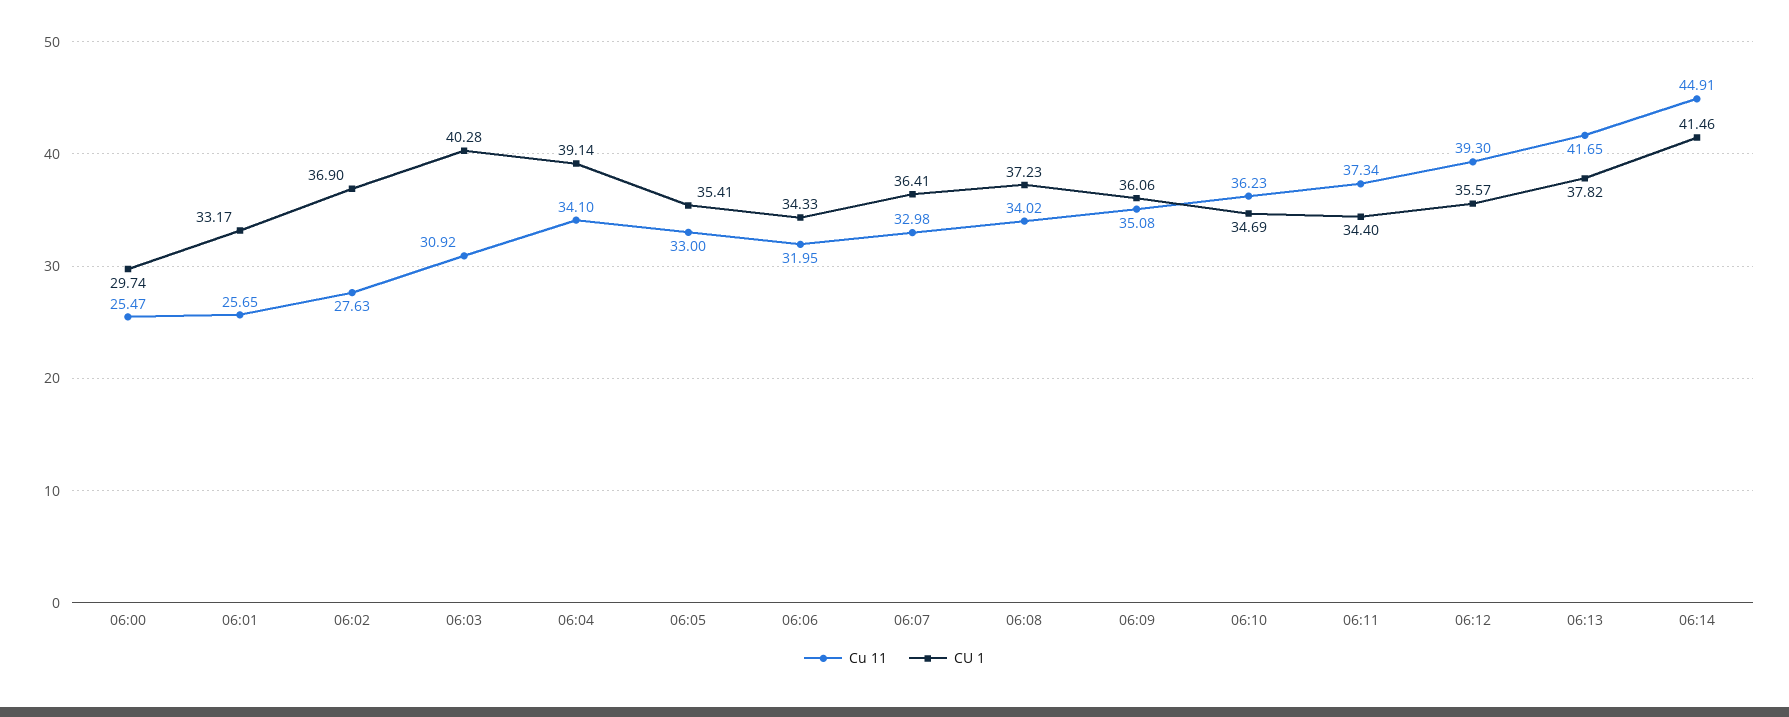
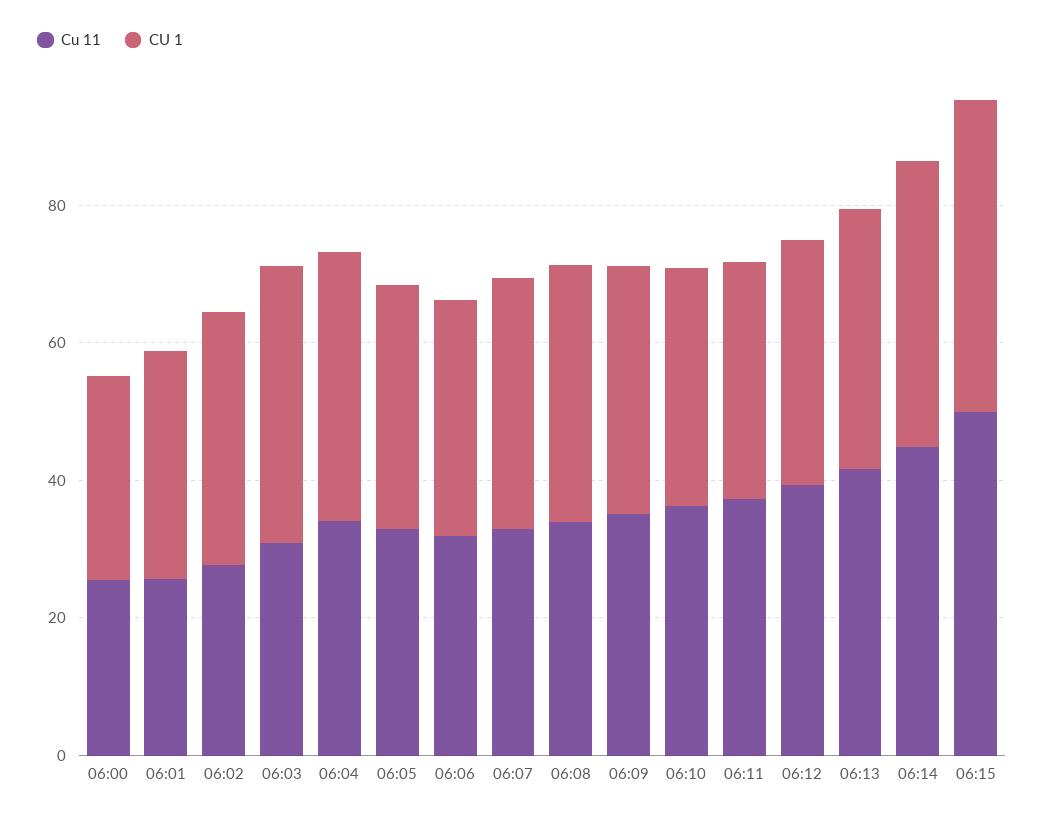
Cu 11, 06:15: none -> 50
CU 1, 06:15: none -> 45

